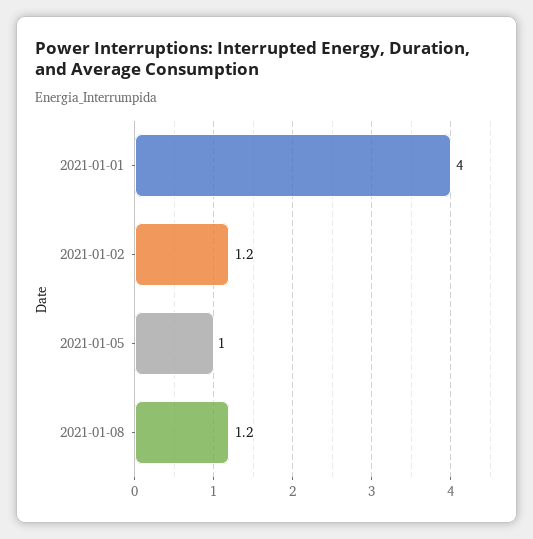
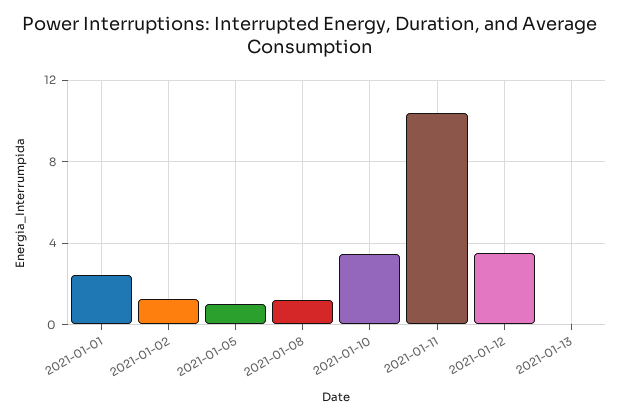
2021-01-01: 4 -> 2.5
2021-01-10: none -> 3.5
2021-01-11: none -> 10.5
2021-01-12: none -> 3.5
2021-01-13: none -> 0

